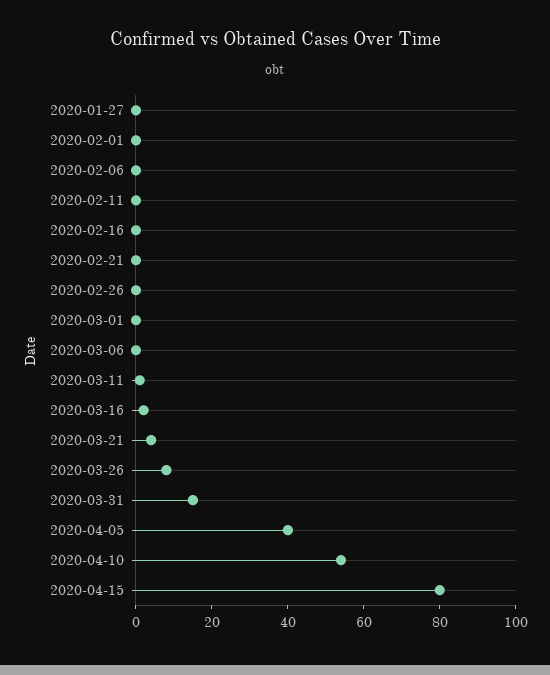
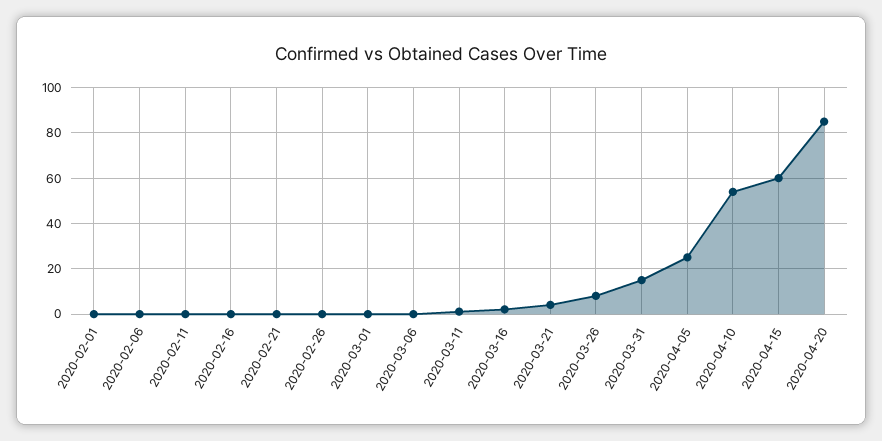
2020-01-27: 0 -> none
2020-04-05: 40 -> 25
2020-04-15: 80 -> 60
2020-04-20: none -> 85

